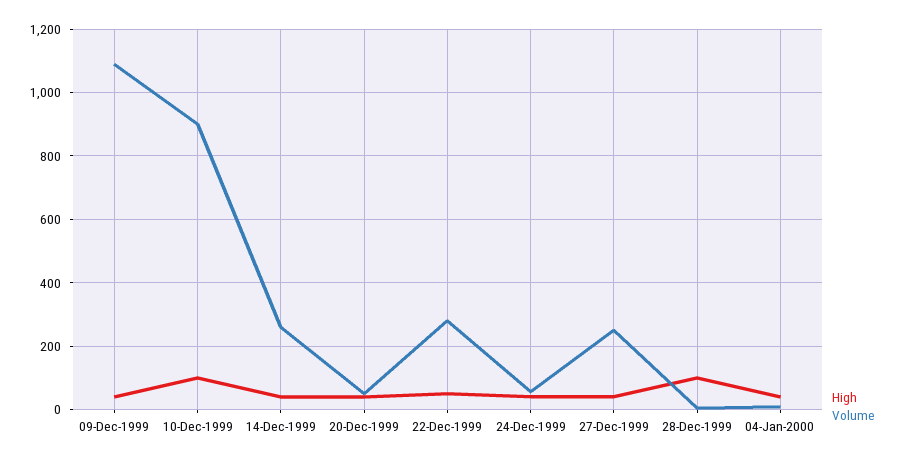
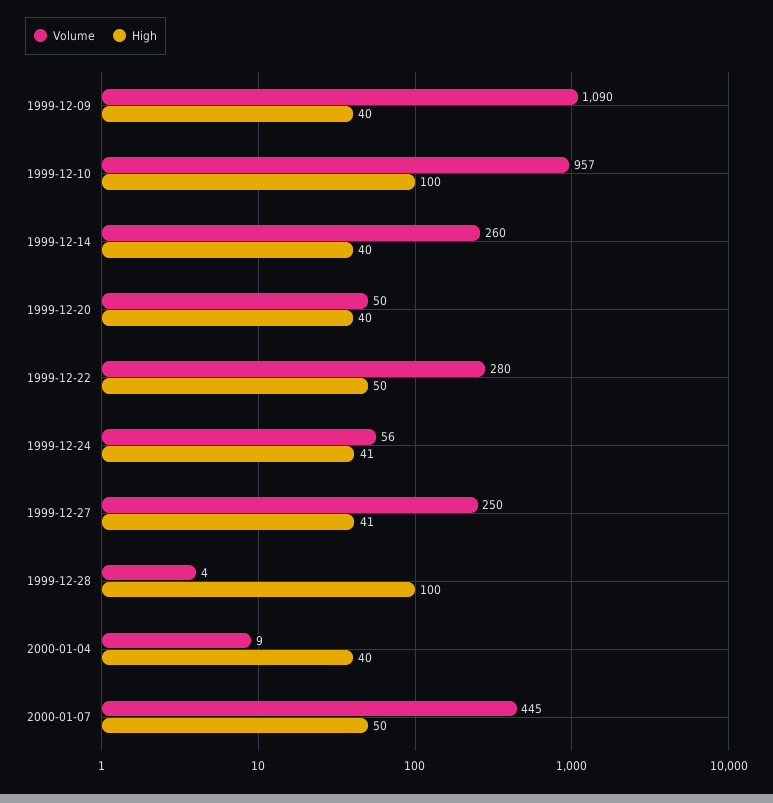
Volume, 10-Dec-1999: 900 -> 957
Volume, 2000-01-07: none -> 445
High, 2000-01-07: none -> 50

